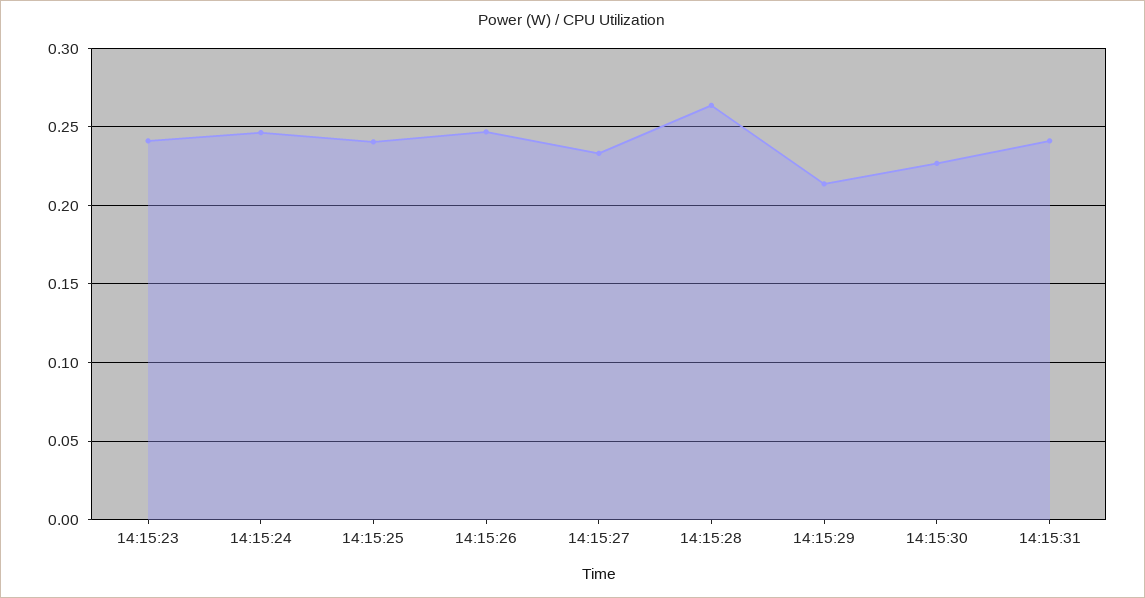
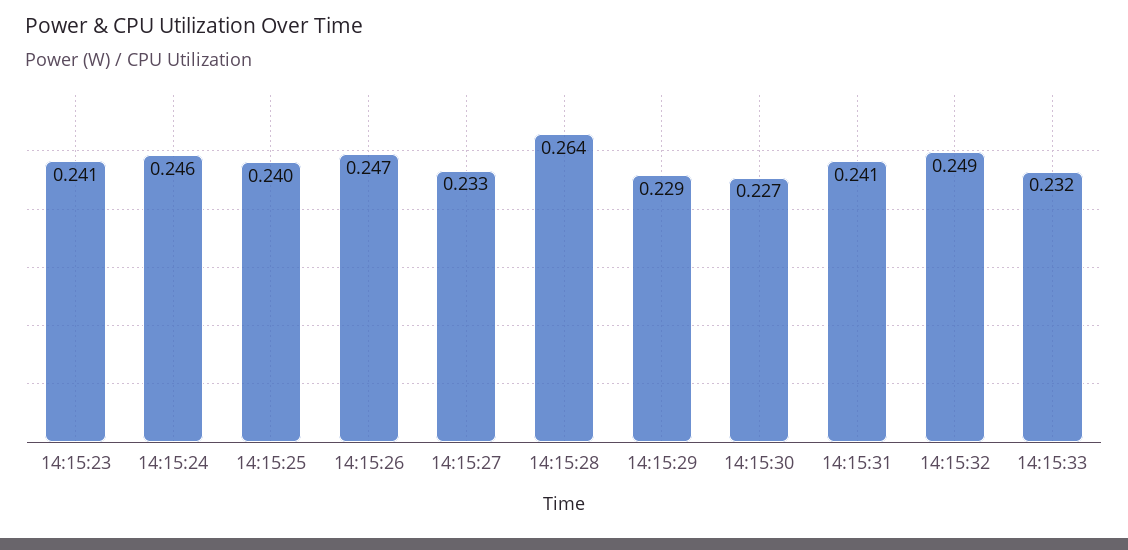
14:15:29: 0.215 -> 0.229
14:15:32: none -> 0.249
14:15:33: none -> 0.232

